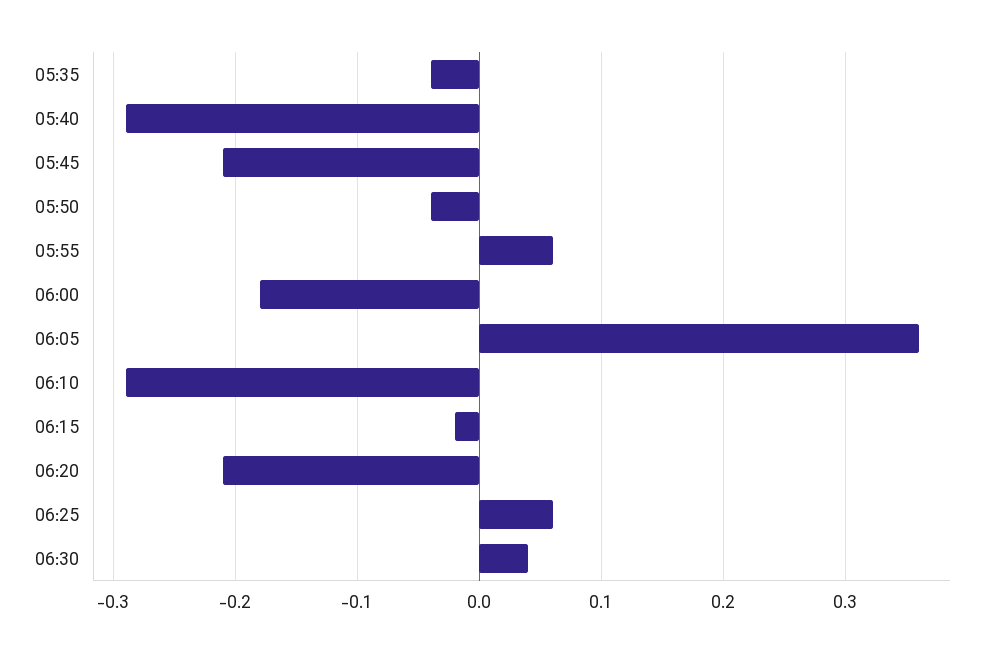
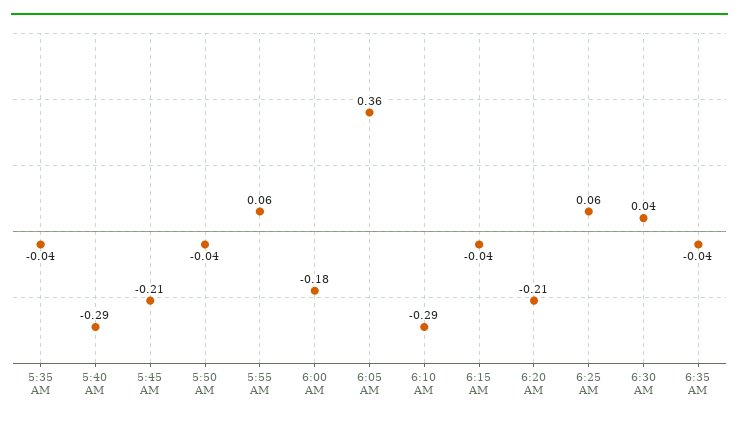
06:15: -0.02 -> -0.04
6:35 AM: none -> -0.04

